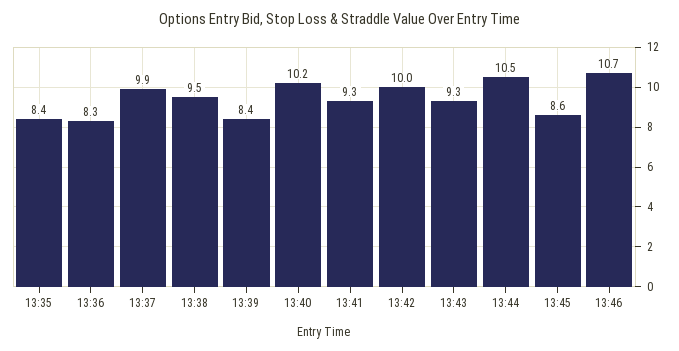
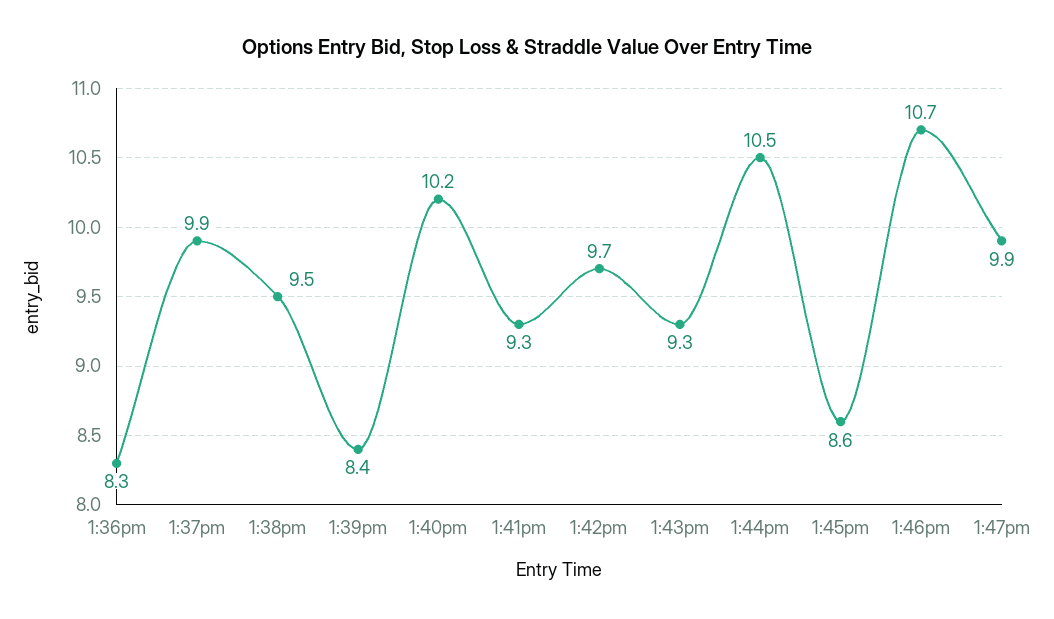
13:35: 8.4 -> none
13:42: 10 -> 9.7
1:47pm: none -> 9.9

